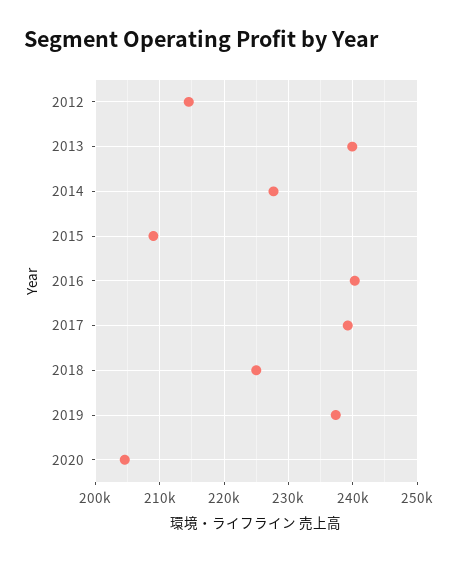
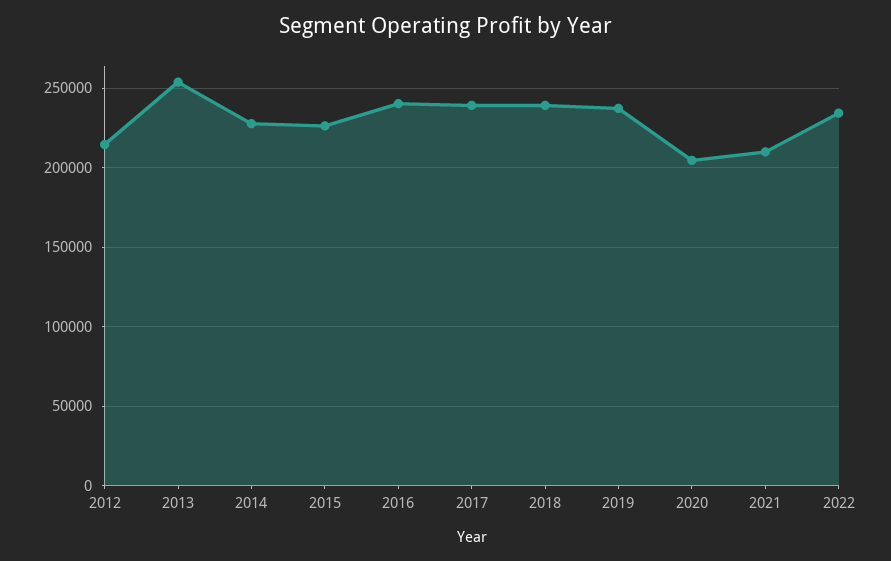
2013: 240000 -> 255000
2015: 209000 -> 225000
2018: 225000 -> 240000
2021: none -> 210000
2022: none -> 235000

